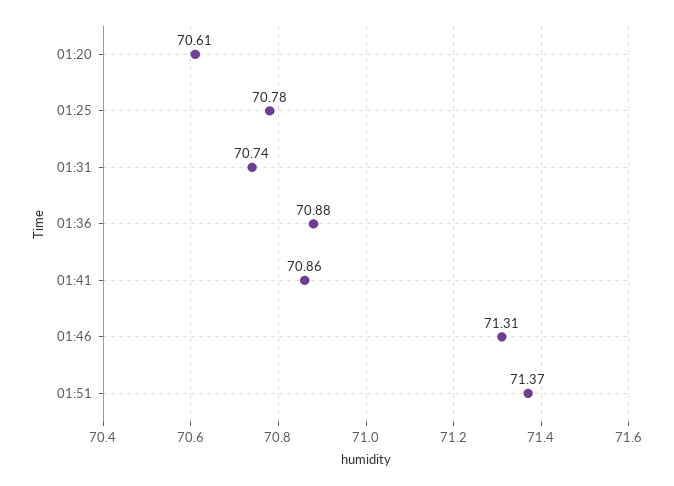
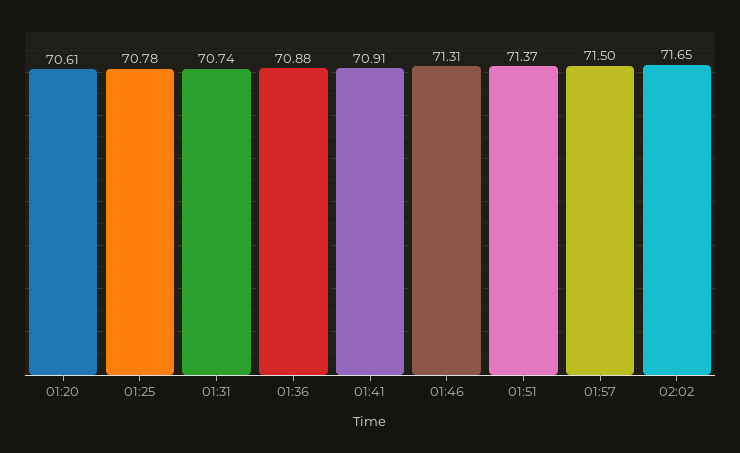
01:41: 70.86 -> 70.91
01:57: none -> 71.5
02:02: none -> 71.65

